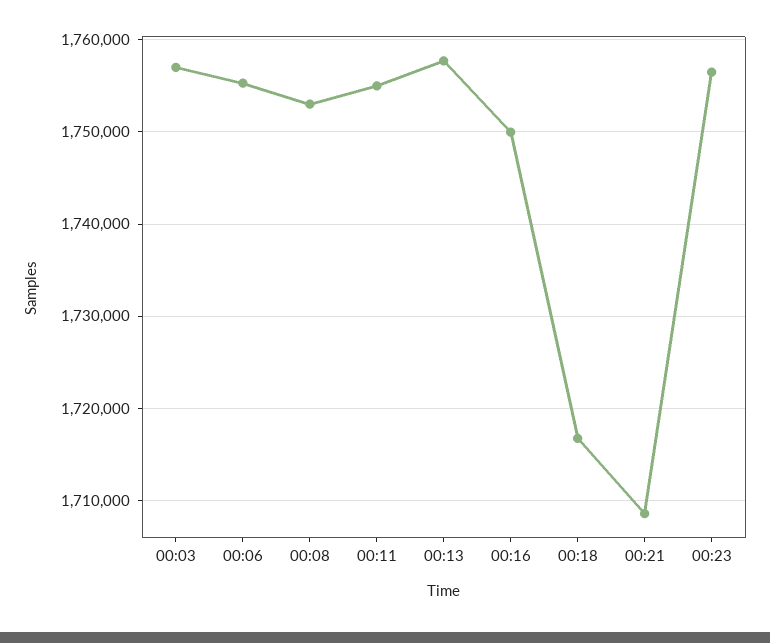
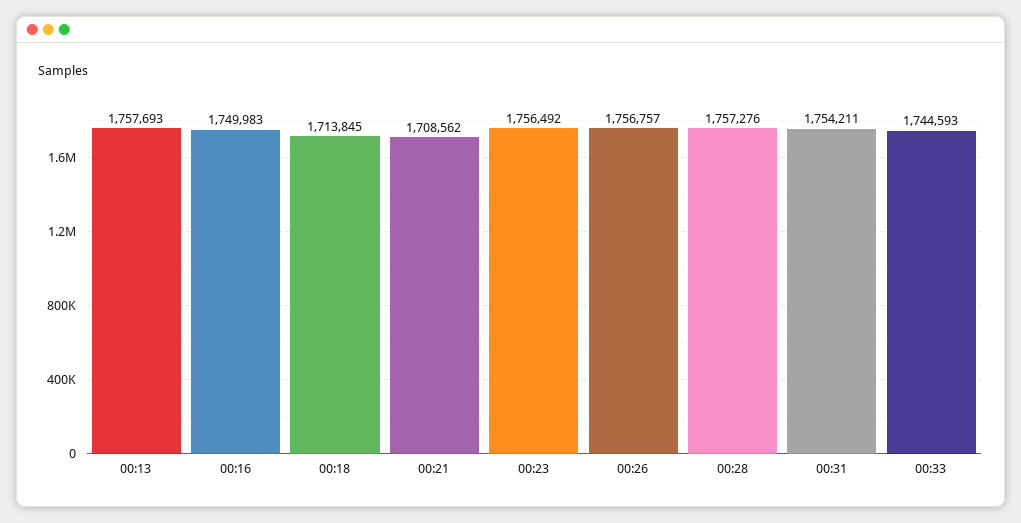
00:03: 1757000 -> none
00:06: 1755000 -> none
00:08: 1753000 -> none
00:11: 1755000 -> none
00:18: 1717000 -> 1713845
00:26: none -> 1756757
00:28: none -> 1757276
00:31: none -> 1754211
00:33: none -> 1744593

